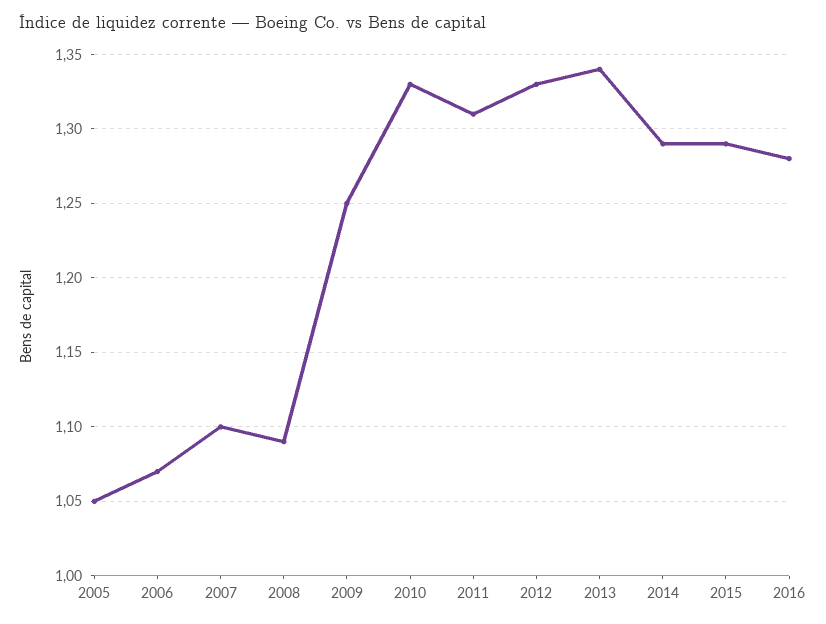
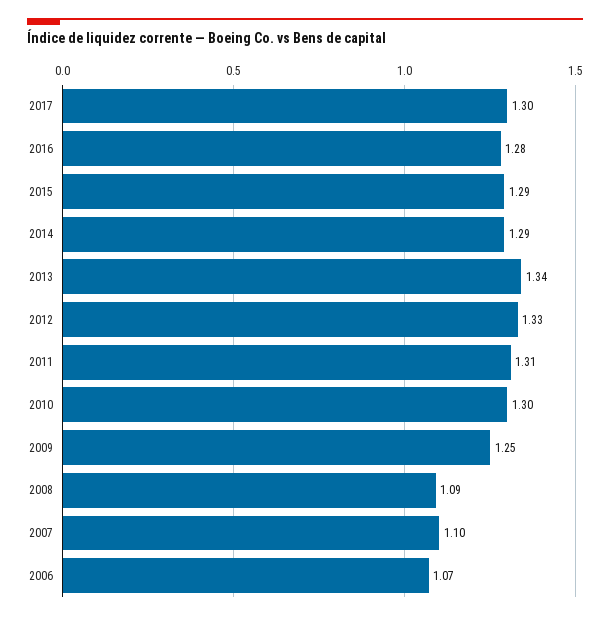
2005: 1.05 -> none
2010: 1.33 -> 1.3
2017: none -> 1.3

